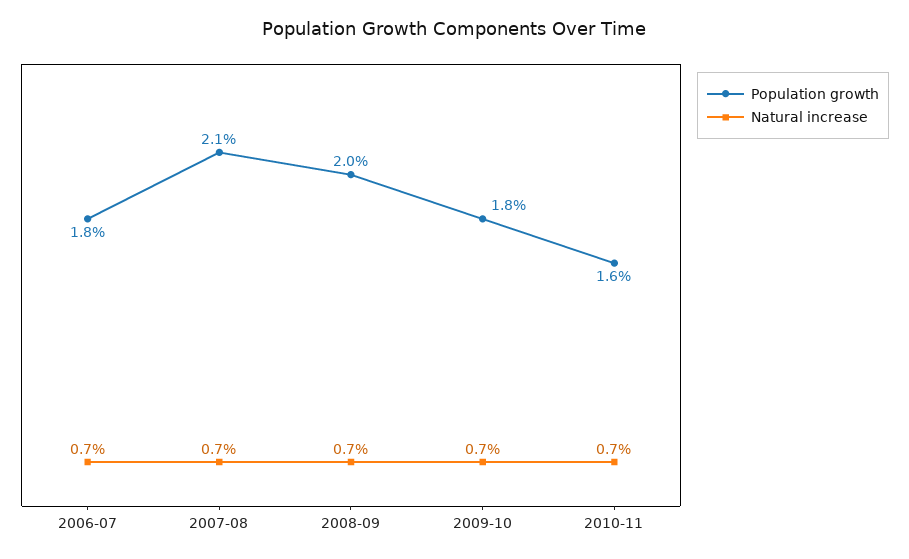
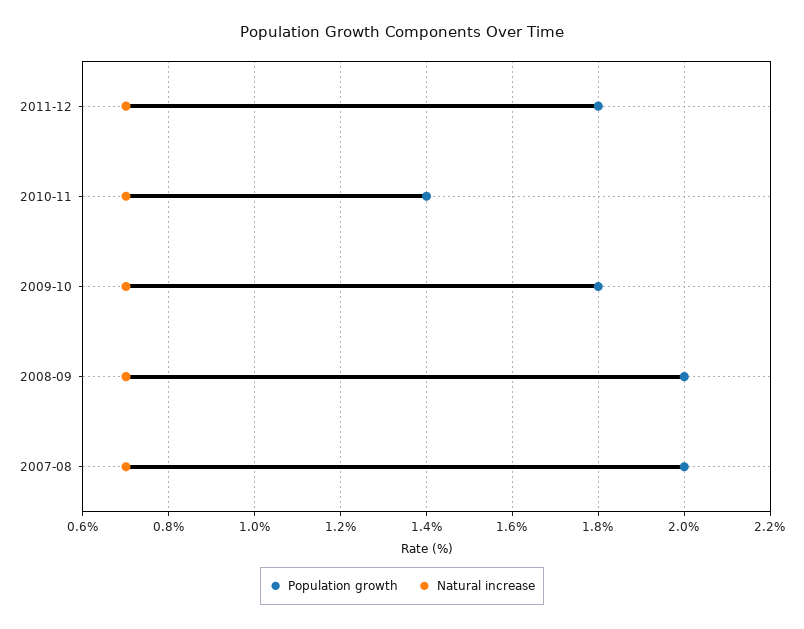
Population growth, 2006-07: 1.8 -> none
Natural increase, 2006-07: 0.7 -> none
Population growth, 2007-08: 2.1 -> 2
Population growth, 2010-11: 1.6 -> 1.4
Population growth, 2011-12: none -> 1.8
Natural increase, 2011-12: none -> 0.7

